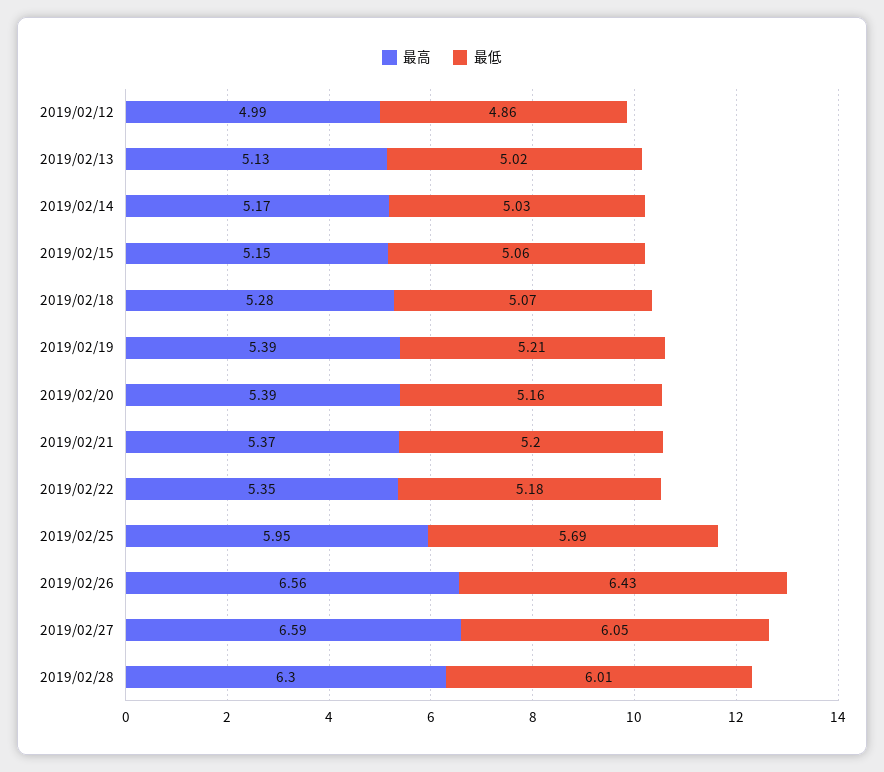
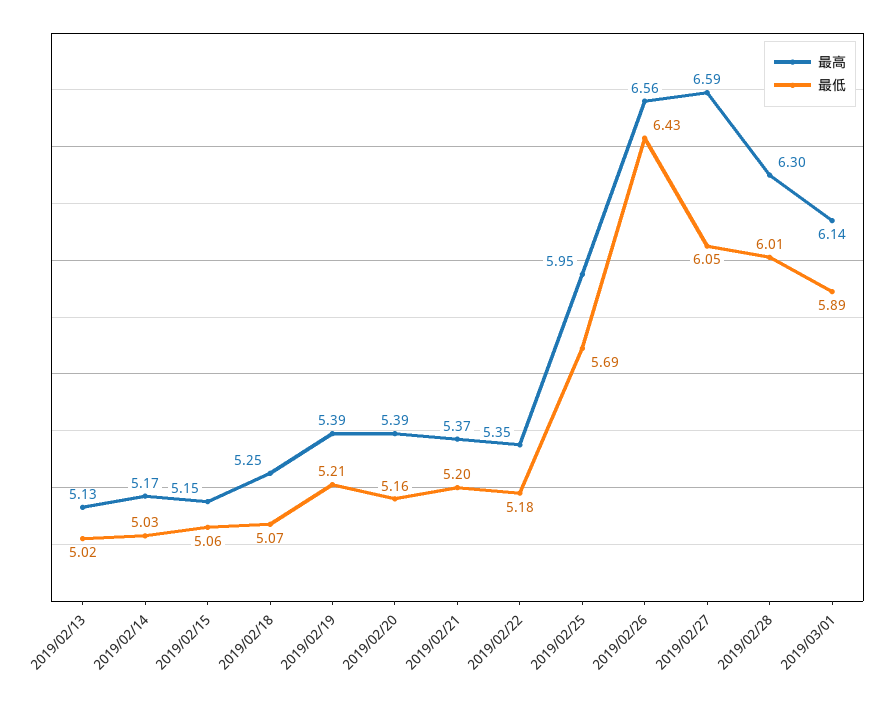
最高, 2019/02/12: 4.99 -> none
最低, 2019/02/12: 4.86 -> none
最高, 2019/02/18: 5.28 -> 5.25
最高, 2019/03/01: none -> 6.14
最低, 2019/03/01: none -> 5.89

